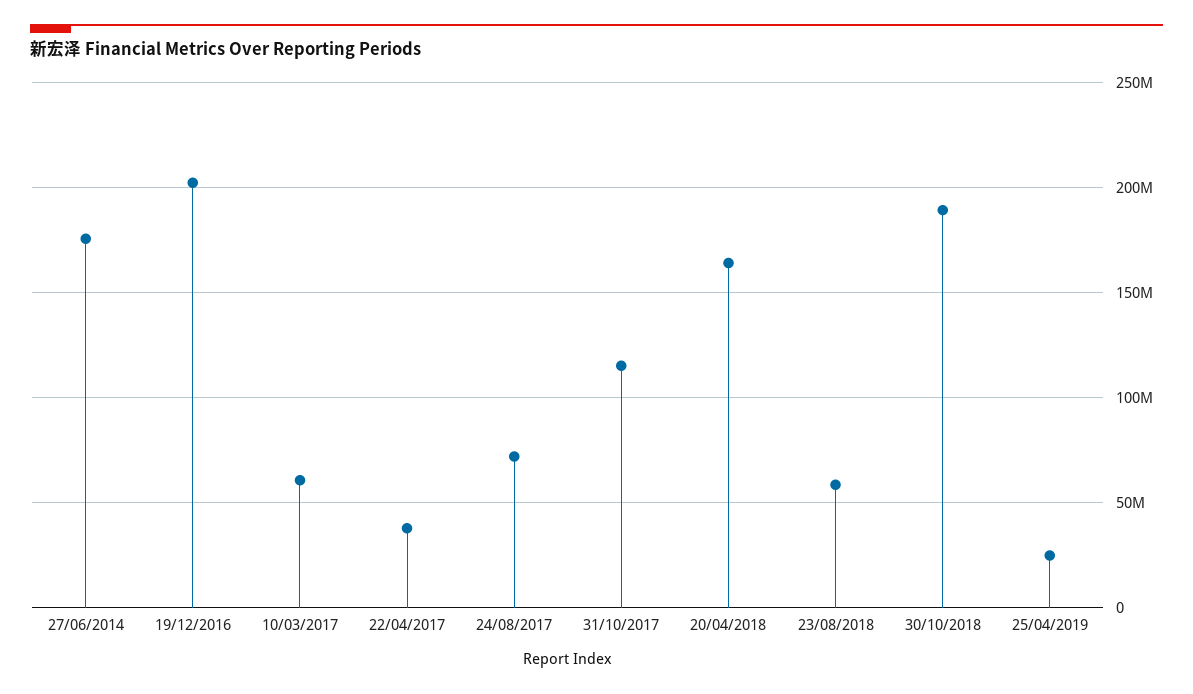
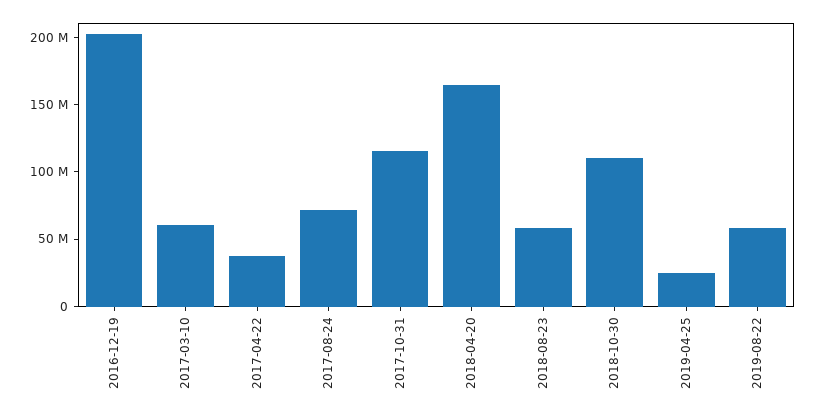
27/06/2014: 175000000 -> none
30/10/2018: 190000000 -> 110000000
2019-08-22: none -> 60000000

